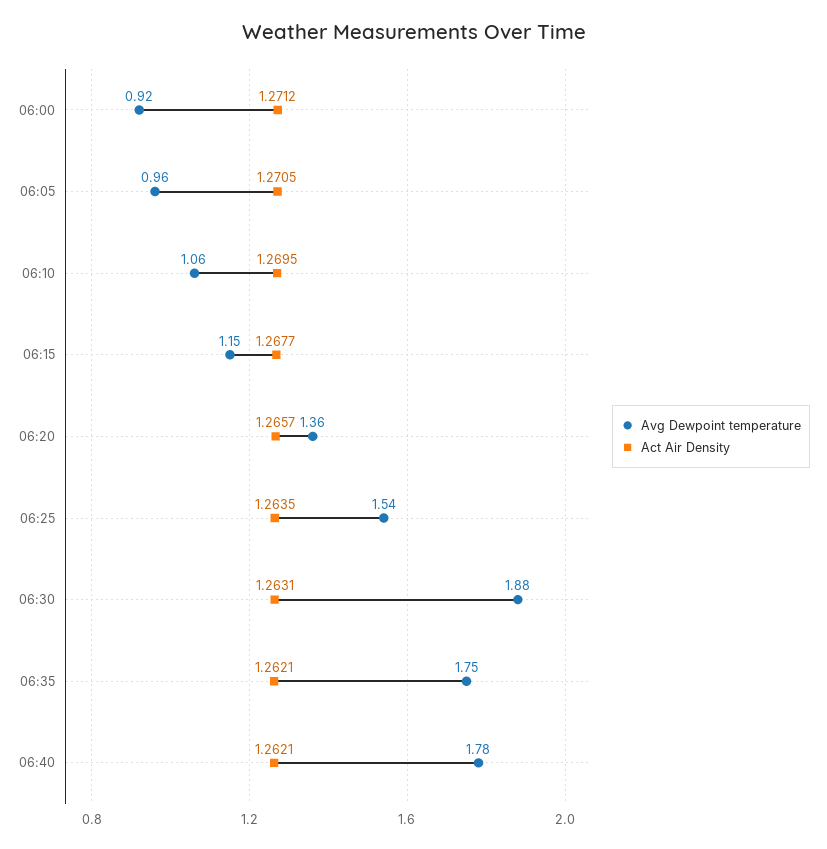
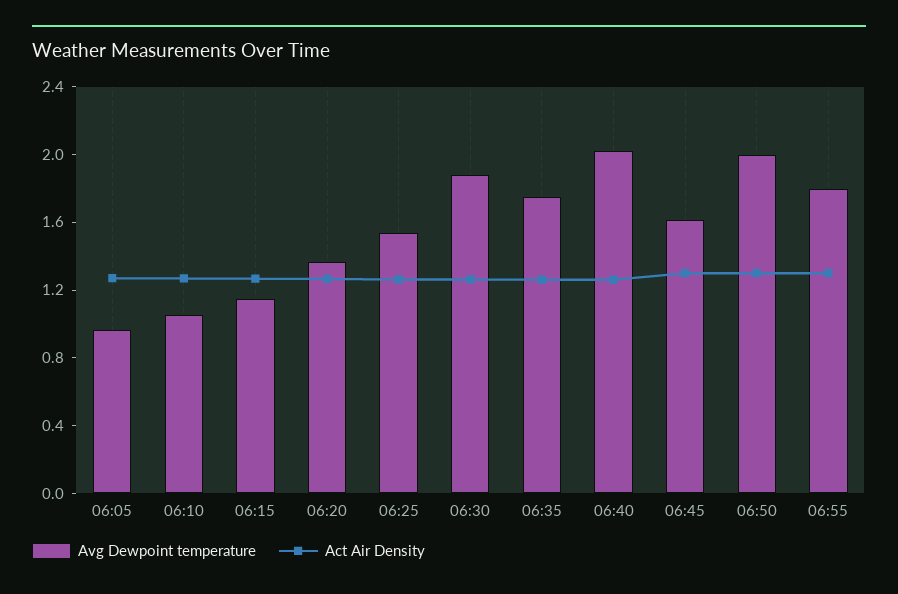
Avg Dewpoint temperature, 06:00: 0.92 -> none
Act Air Density, 06:00: 1.2712 -> none
Avg Dewpoint temperature, 06:40: 1.78 -> 2
Avg Dewpoint temperature, 06:45: none -> 1.6
Act Air Density, 06:45: none -> 1.3
Avg Dewpoint temperature, 06:50: none -> 2
Act Air Density, 06:50: none -> 1.3
Avg Dewpoint temperature, 06:55: none -> 1.8
Act Air Density, 06:55: none -> 1.3

